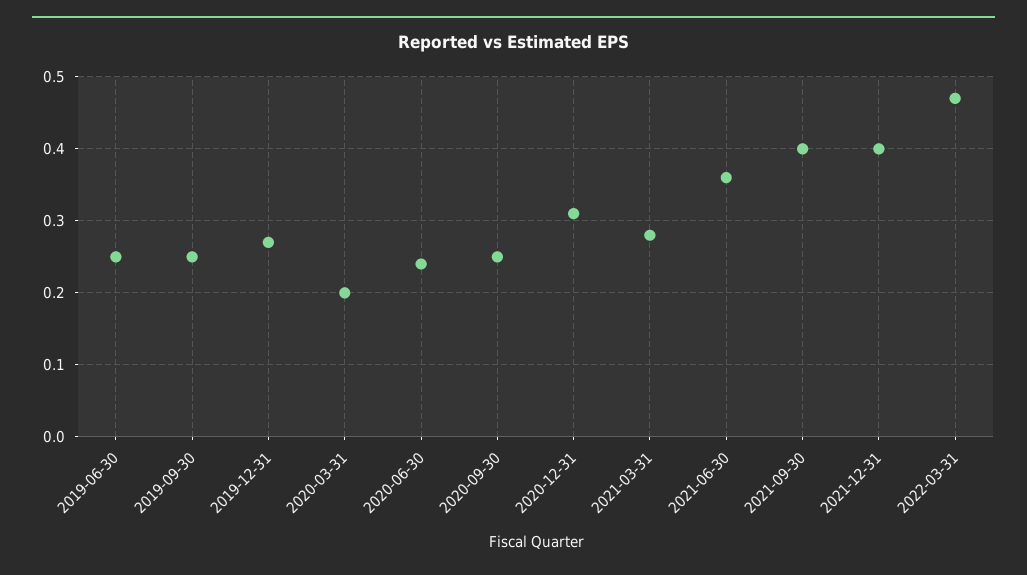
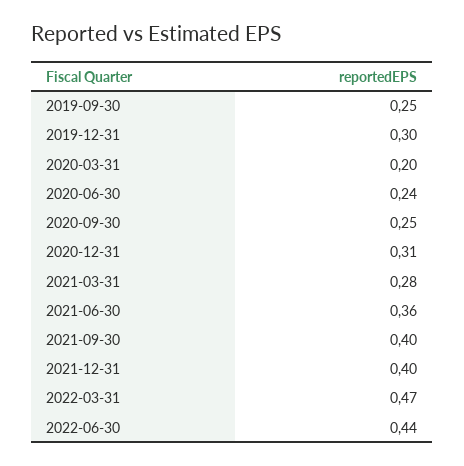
2019-06-30: 0.25 -> none
2019-12-31: 0.27 -> 0.3
2022-06-30: none -> 0.44

